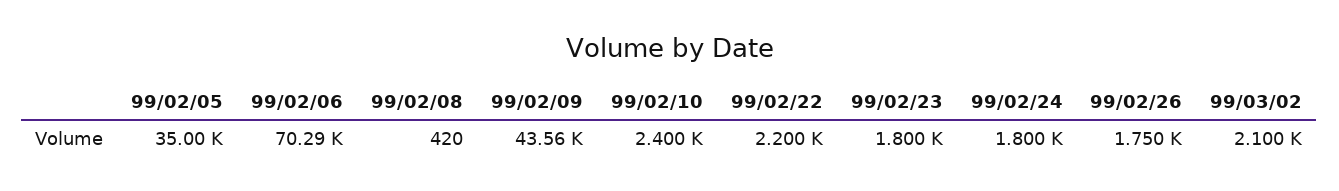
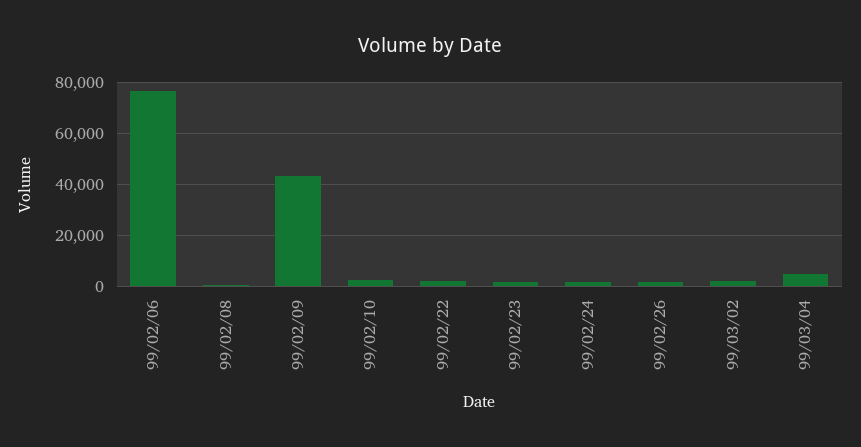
99/02/05: 35000 -> none
99/02/06: 70290 -> 77500
99/03/04: none -> 5000

